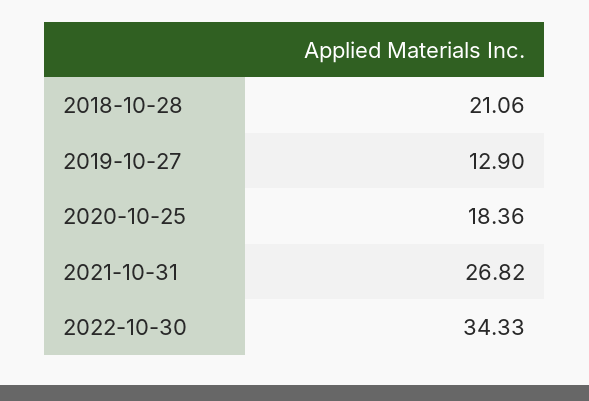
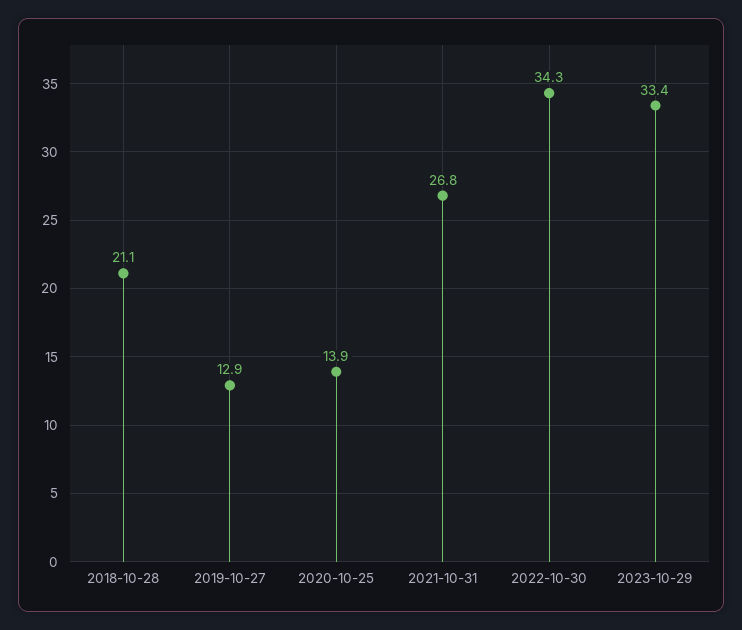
2020-10-25: 18.36 -> 13.9
2023-10-29: none -> 33.4

